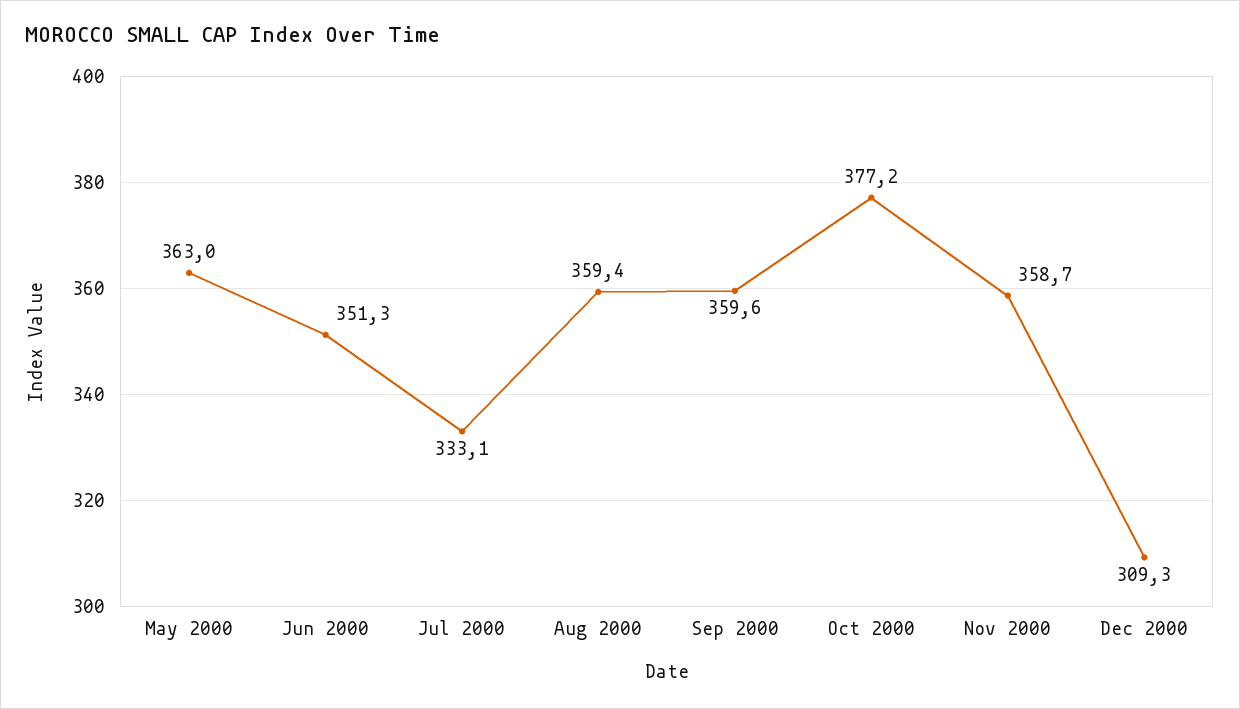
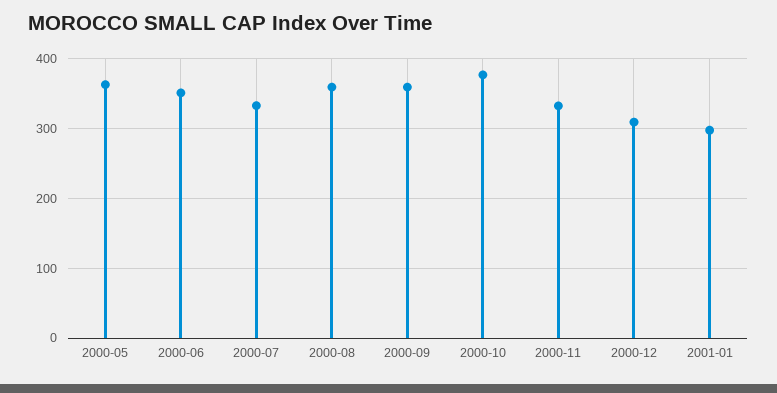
Nov 2000: 358.7 -> 330
2001-01: none -> 300

